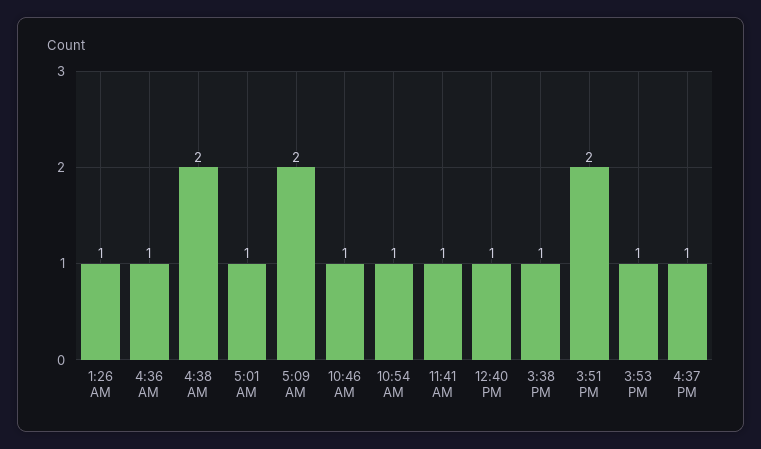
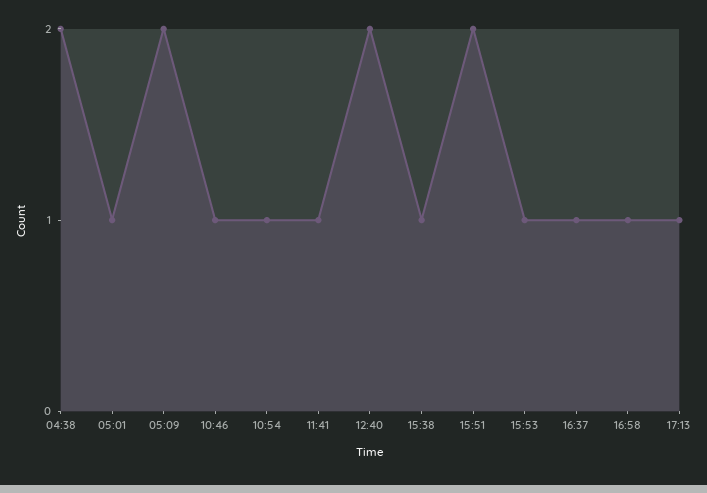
1:26 AM: 1 -> none
4:36 AM: 1 -> none
12:40 PM: 1 -> 2
16:58: none -> 1
17:13: none -> 1

